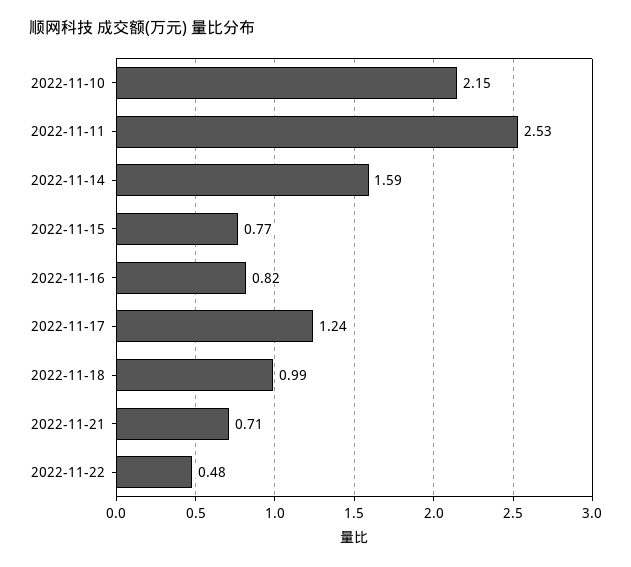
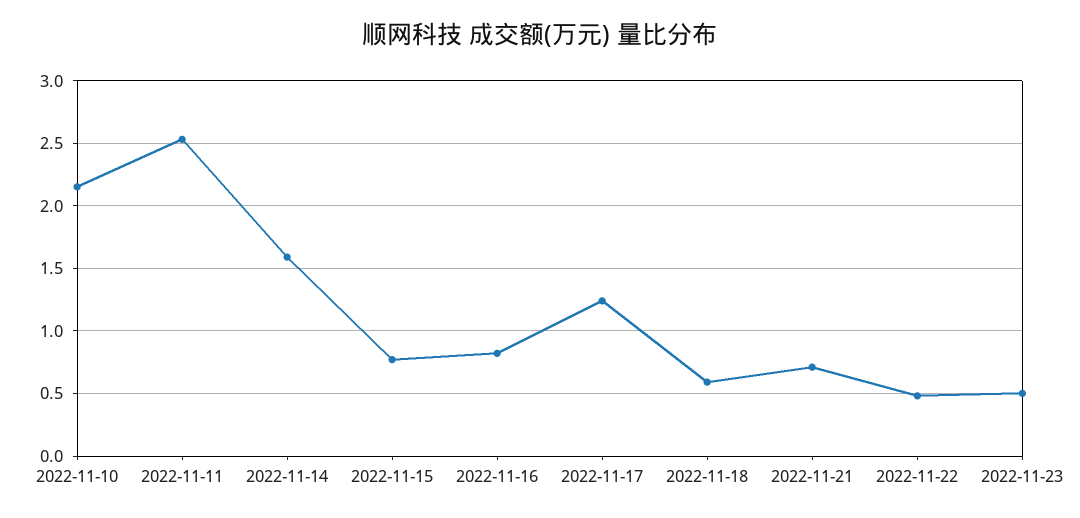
2022-11-18: 0.99 -> 0.6
2022-11-23: none -> 0.5

